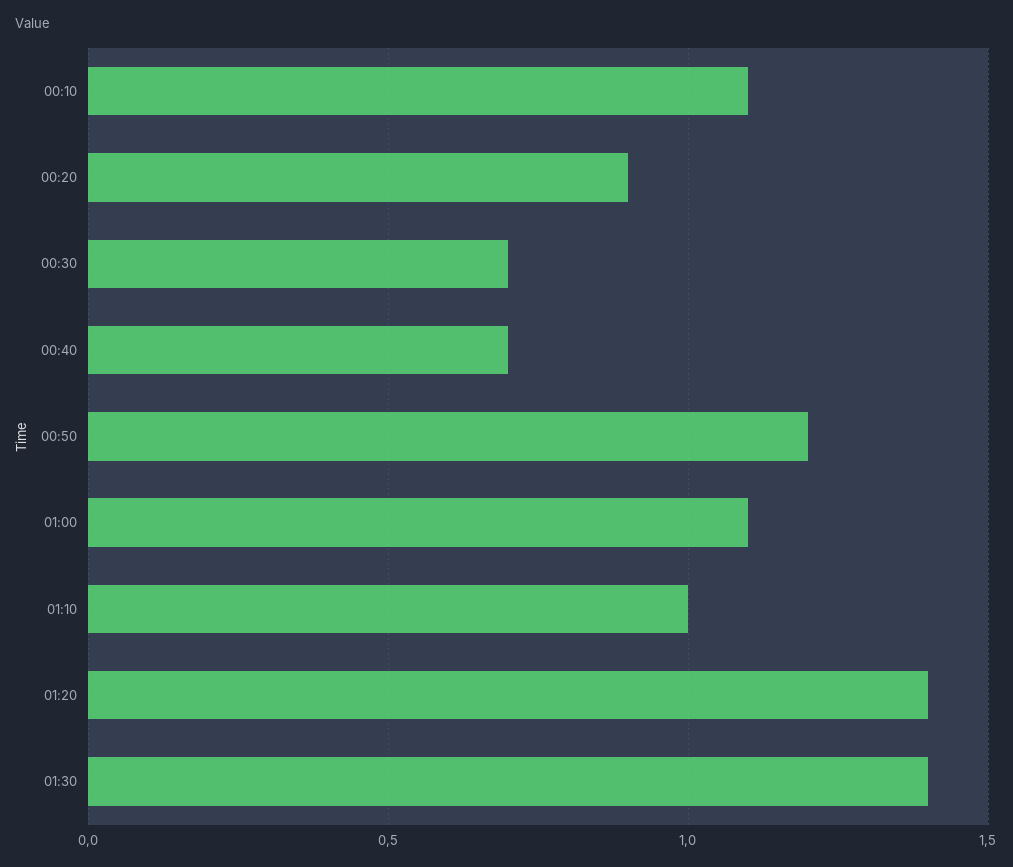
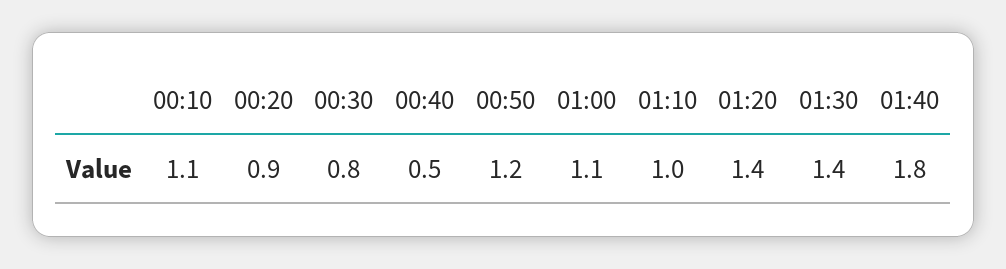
00:30: 0.7 -> 0.8
00:40: 0.7 -> 0.5
01:40: none -> 1.8

